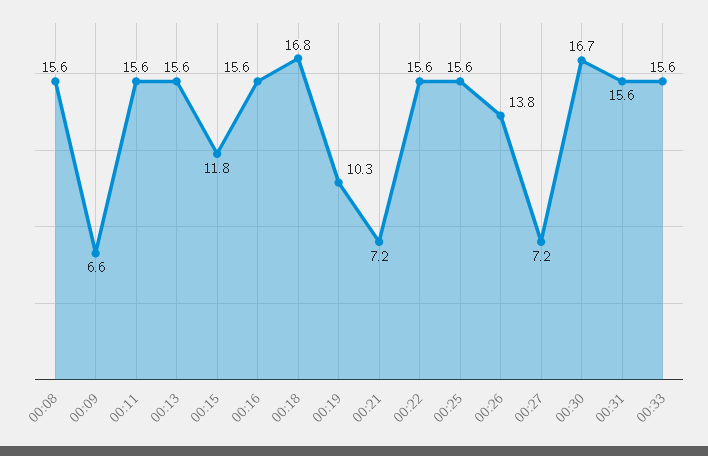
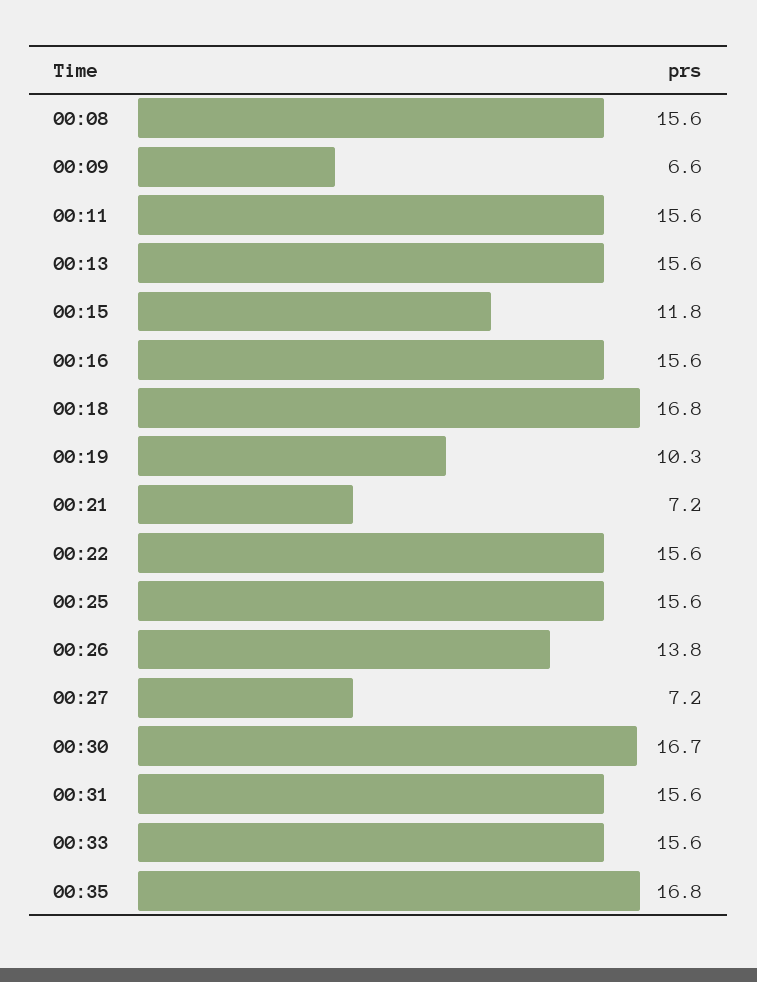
00:35: none -> 16.8

